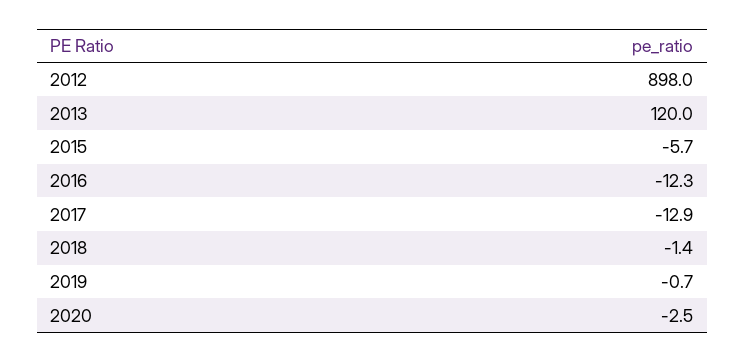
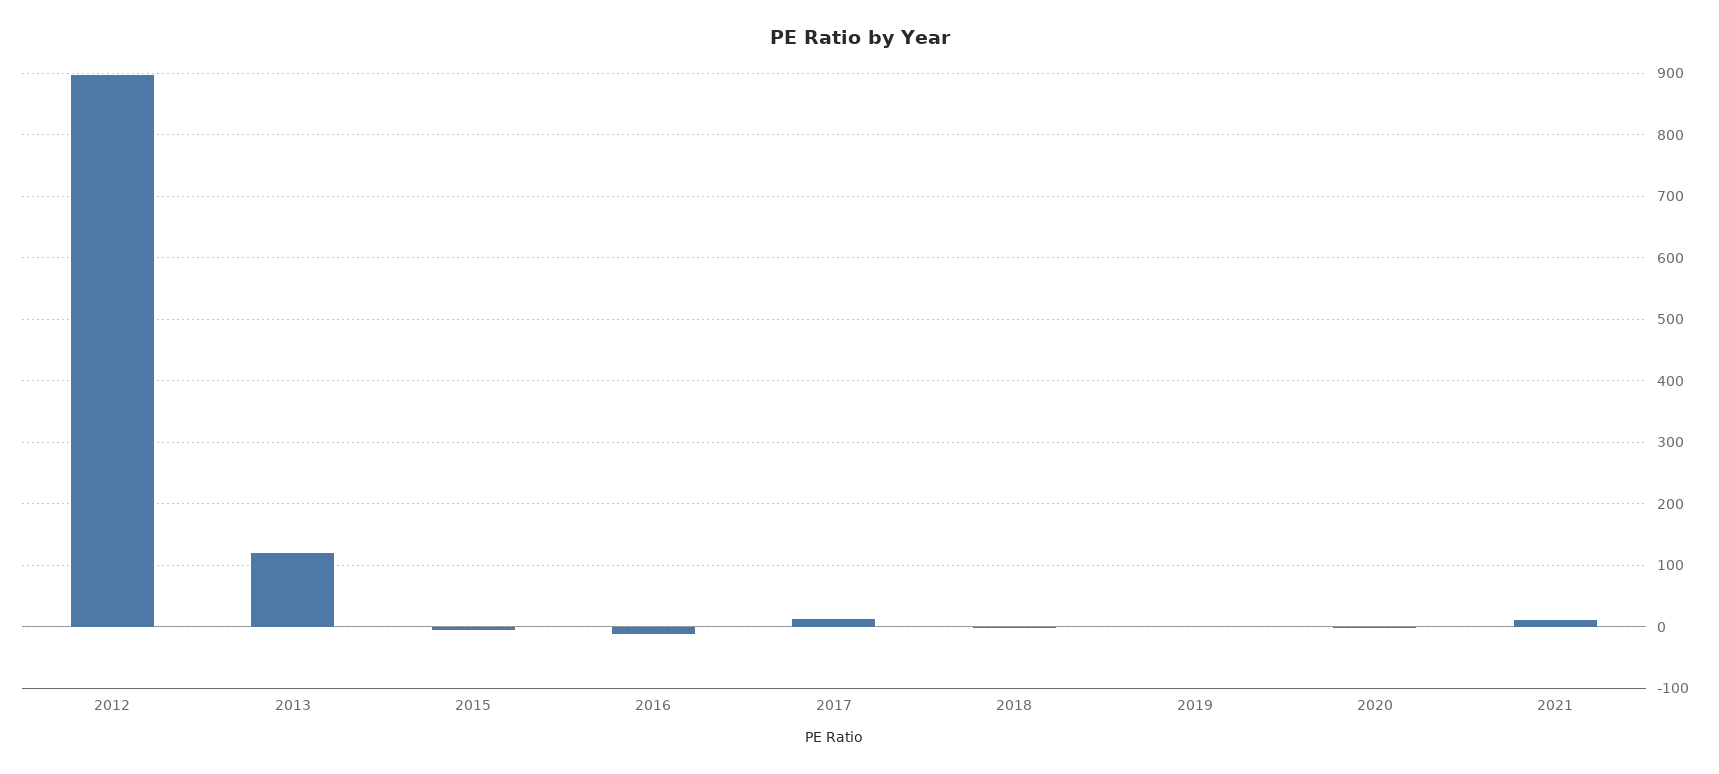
2017: -12.9 -> 10
2021: none -> 10

